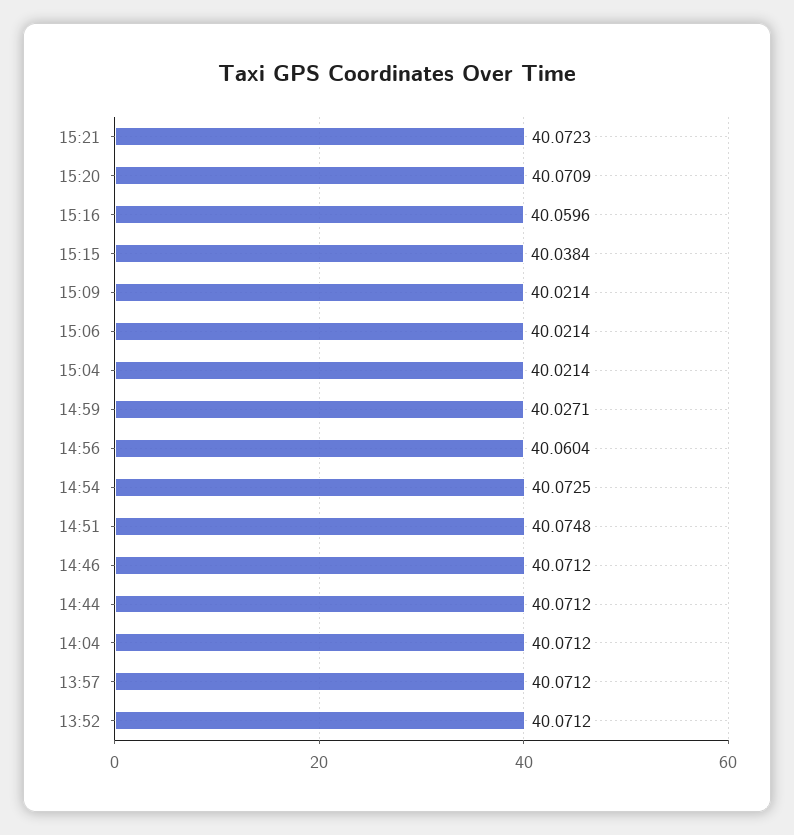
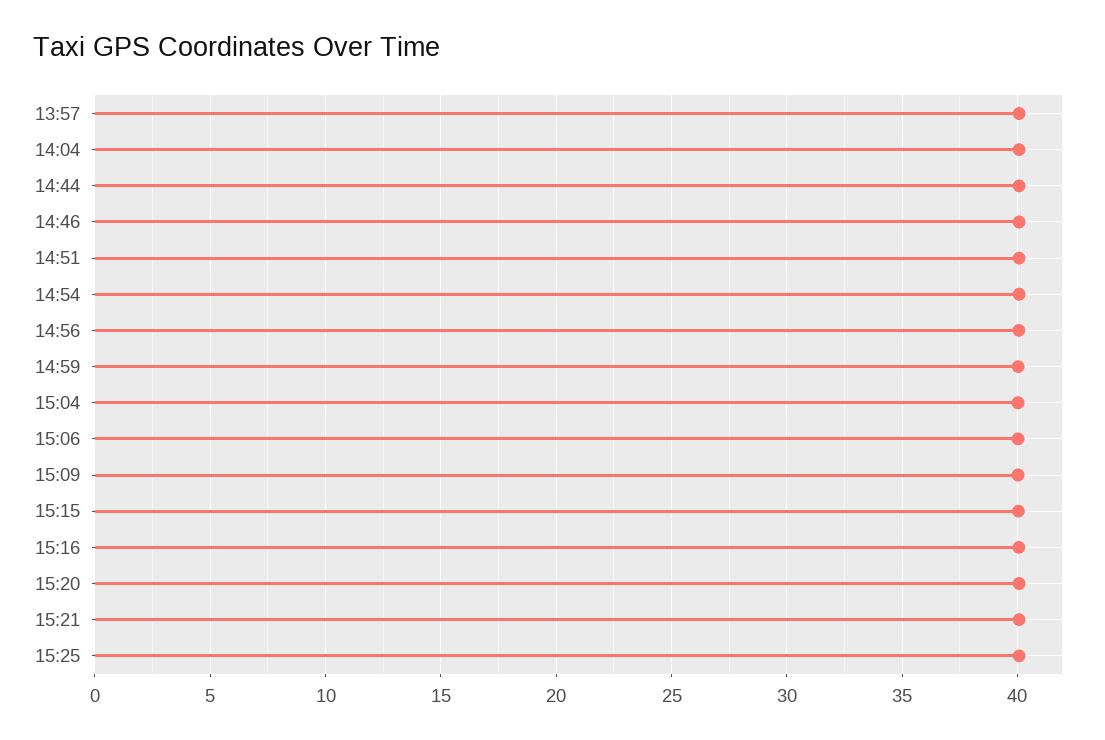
13:52: 40.0712 -> none
15:25: none -> 40

